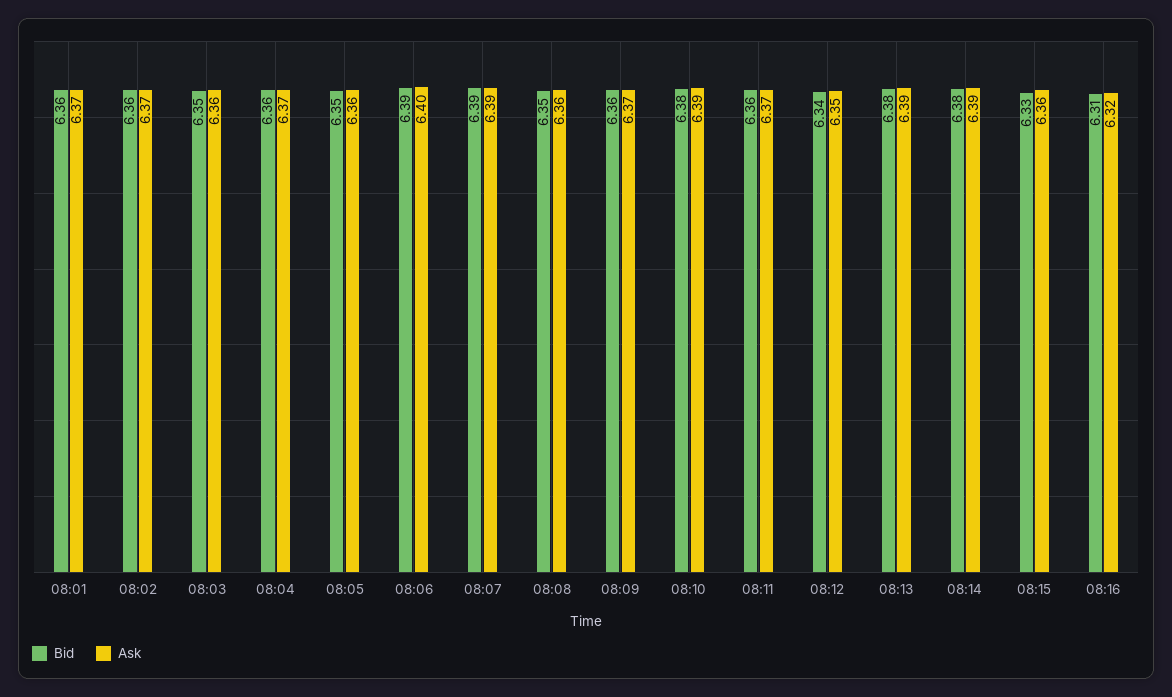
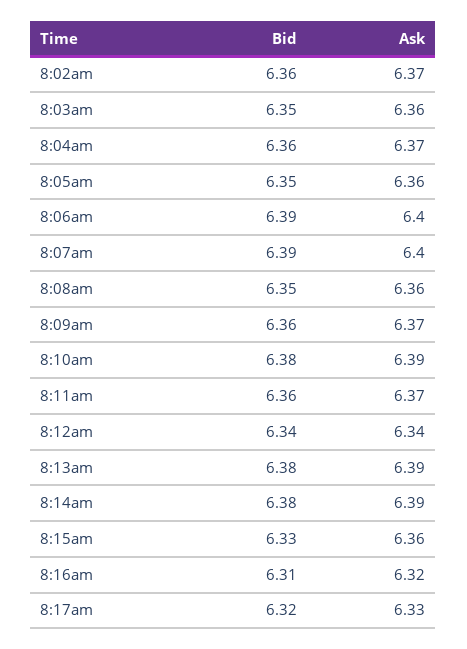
Bid, 08:01: 6.36 -> none
Ask, 08:01: 6.37 -> none
Ask, 08:07: 6.39 -> 6.4
Ask, 08:12: 6.35 -> 6.34
Bid, 8:17am: none -> 6.32
Ask, 8:17am: none -> 6.33

